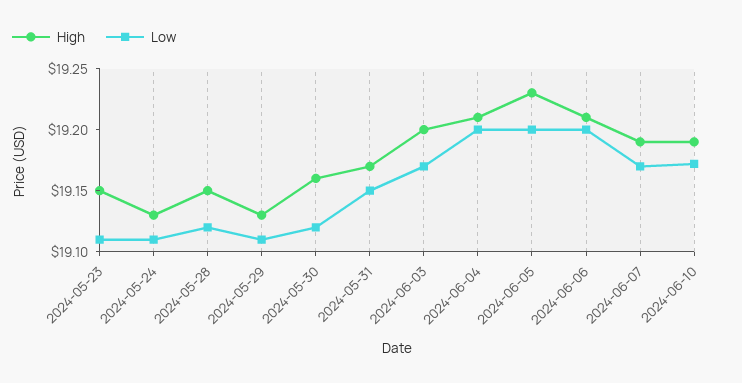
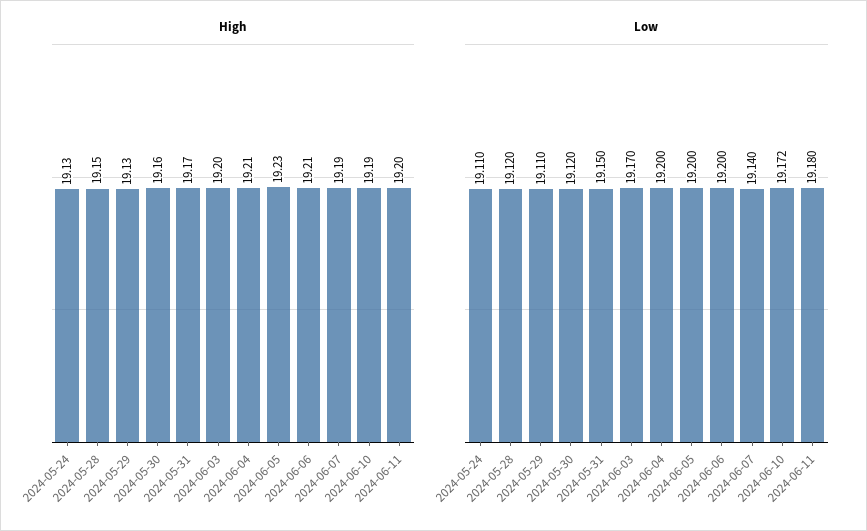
High, 2024-05-23: 19.15 -> none
Low, 2024-05-23: 19.11 -> none
Low, 2024-06-07: 19.17 -> 19.14
High, 2024-06-11: none -> 19.2
Low, 2024-06-11: none -> 19.18

